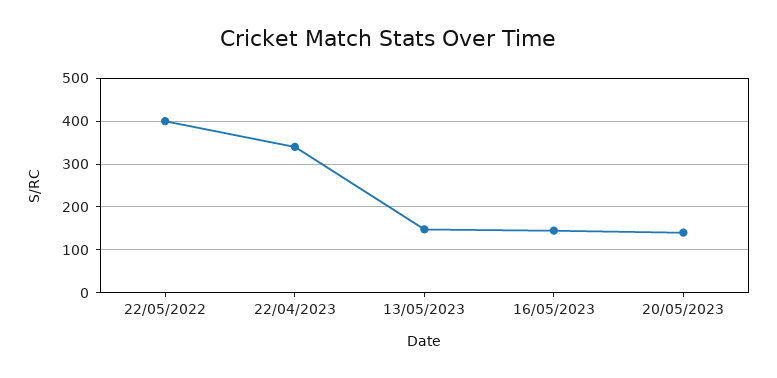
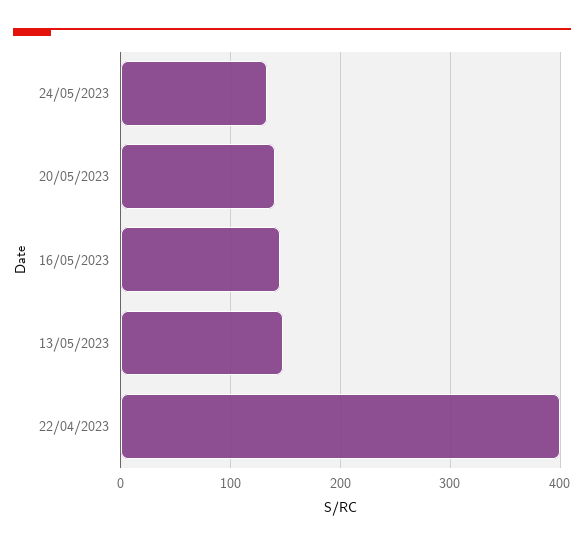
22/05/2022: 400 -> none
22/04/2023: 340 -> 400
24/05/2023: none -> 130

